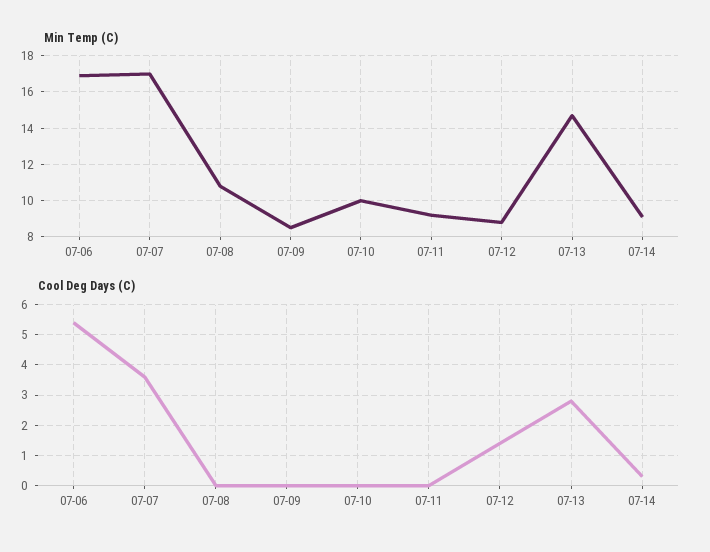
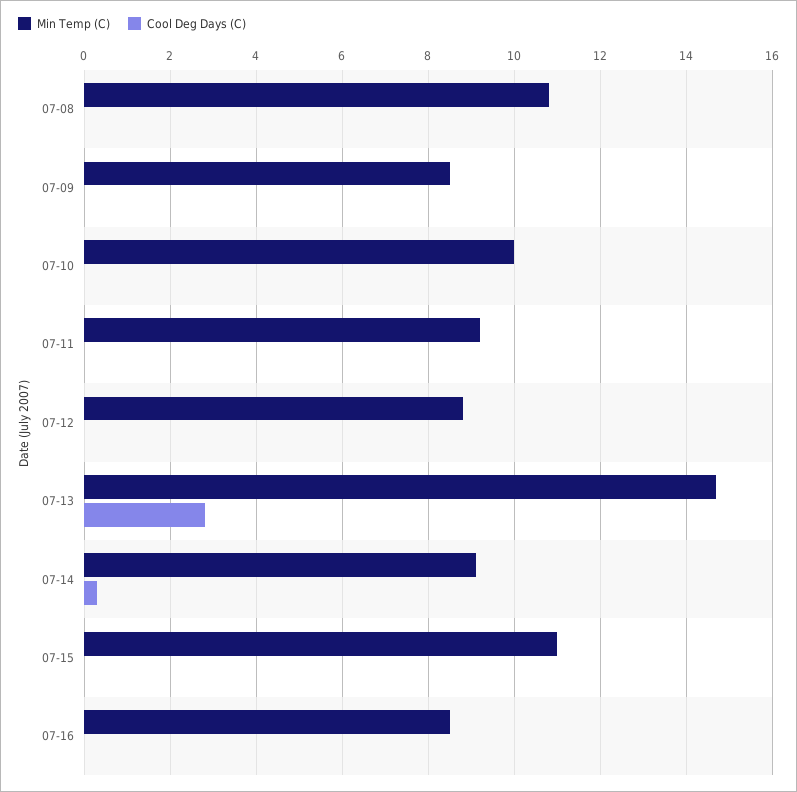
Min Temp (C), 07-06: 17 -> none
Min Temp (C), 07-07: 17 -> none
Cool Deg Days (C), 07-06: 5.5 -> none
Cool Deg Days (C), 07-07: 3.5 -> none
Cool Deg Days (C), 07-12: 1.5 -> 0
Min Temp (C), 07-15: none -> 11
Cool Deg Days (C), 07-15: none -> 0
Min Temp (C), 07-16: none -> 8.5
Cool Deg Days (C), 07-16: none -> 0

